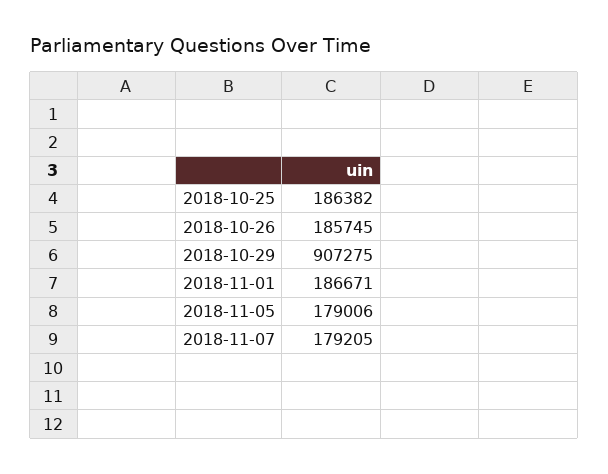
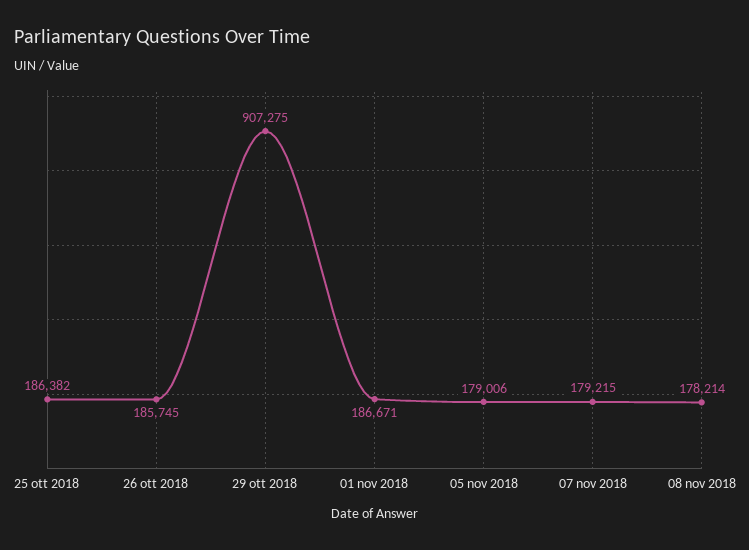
2018-11-07: 179205 -> 179215
08 nov 2018: none -> 178214

